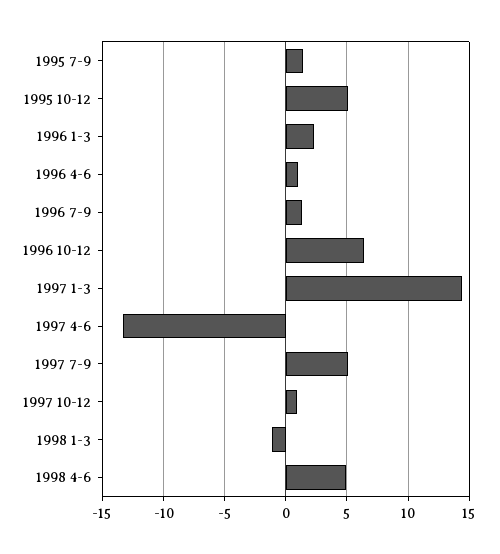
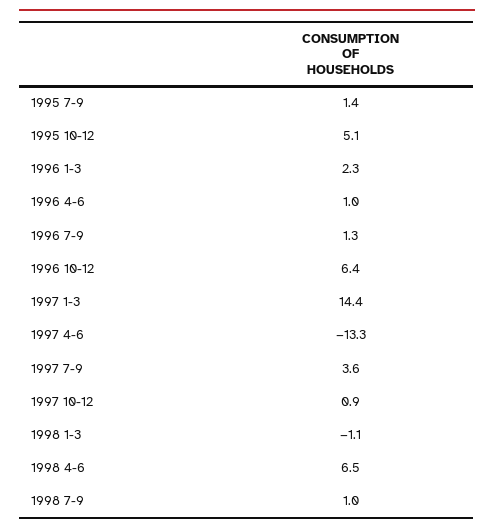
1997 7-9: 5 -> 3.6
1998 4-6: 5 -> 6.5
1998 7-9: none -> 1

